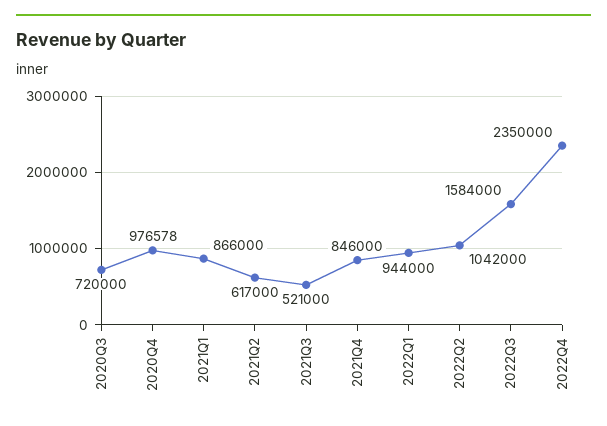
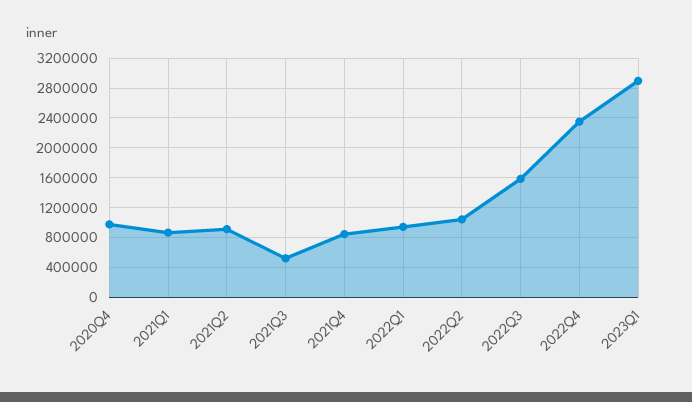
2020Q3: 720000 -> none
2021Q2: 617000 -> 900000
2023Q1: none -> 2900000

